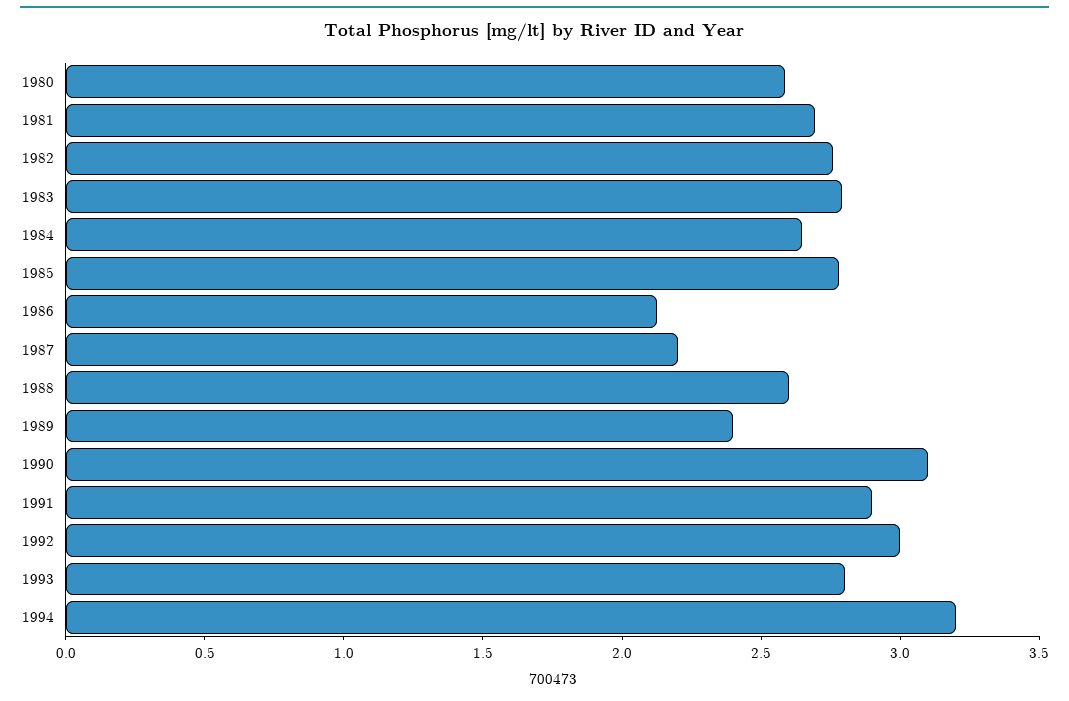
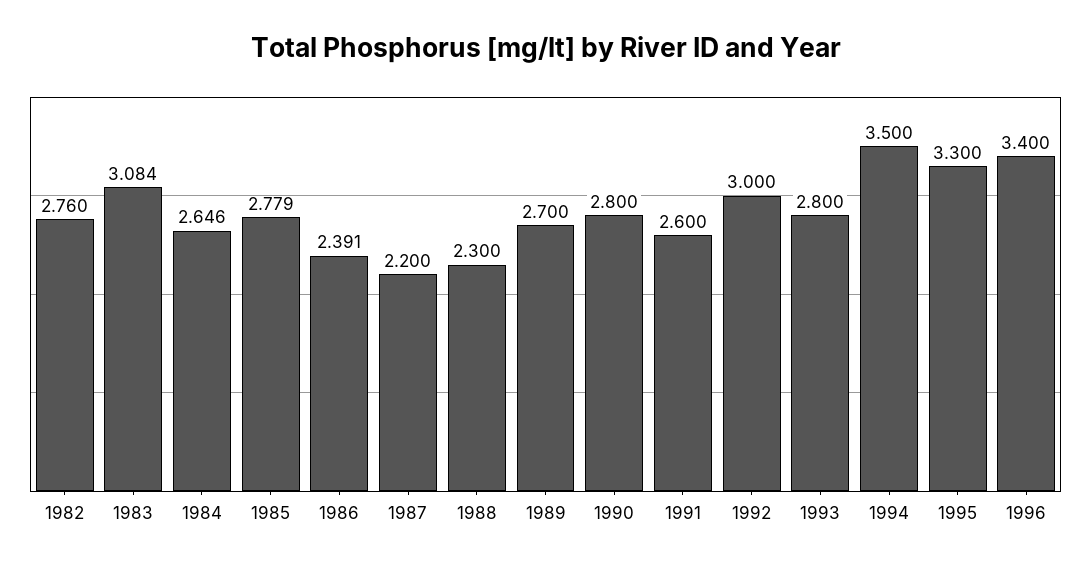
1980: 2.6 -> none
1981: 2.7 -> none
1983: 2.8 -> 3.084
1986: 2.1 -> 2.391
1988: 2.6 -> 2.3
1989: 2.4 -> 2.7
1990: 3.1 -> 2.8
1991: 2.9 -> 2.6
1994: 3.2 -> 3.5
1995: none -> 3.3
1996: none -> 3.4

